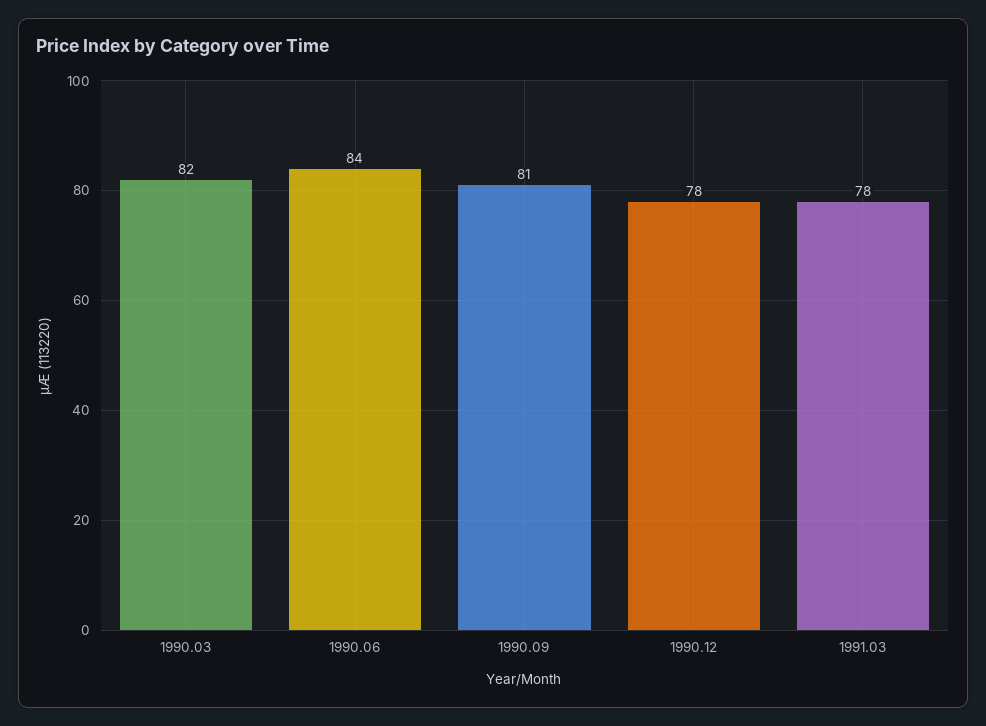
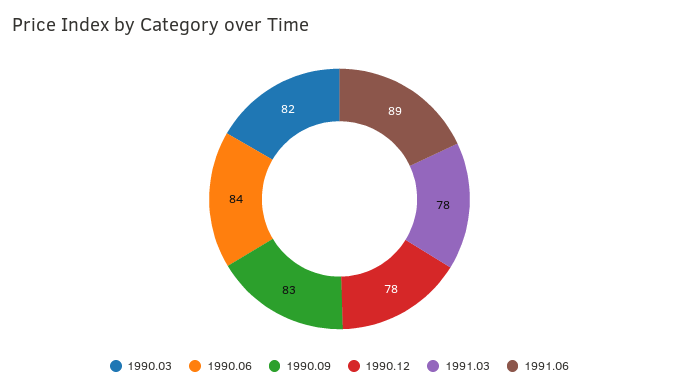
1990.09: 81 -> 83
1991.06: none -> 89

